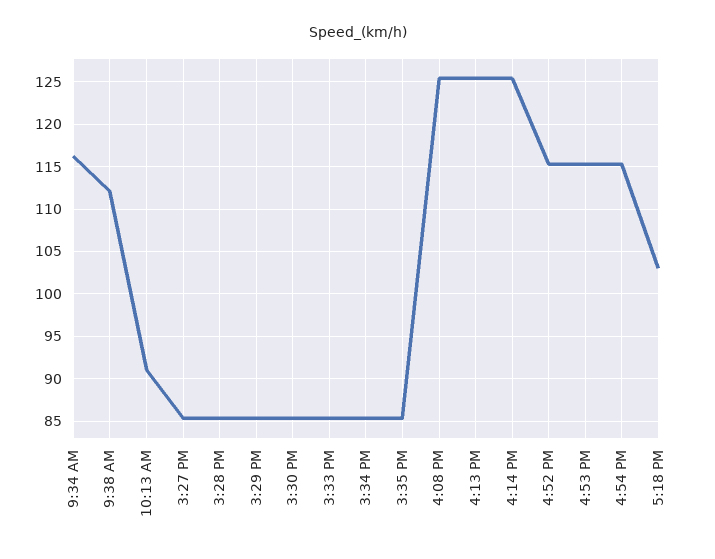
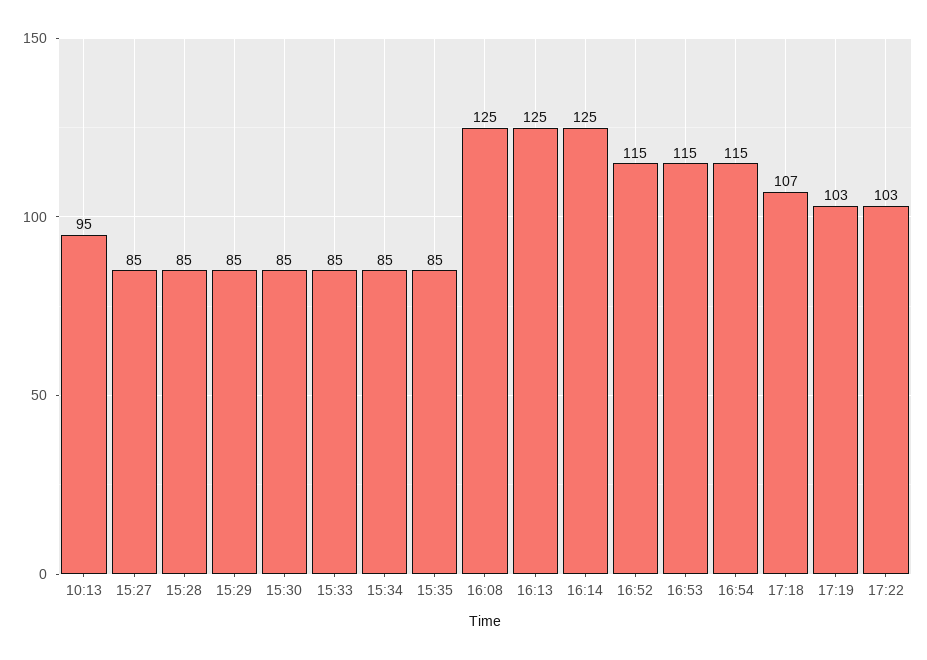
9:34 AM: 116 -> none
9:38 AM: 112 -> none
10:13 AM: 91 -> 95
5:18 PM: 103 -> 107
17:19: none -> 103
17:22: none -> 103

